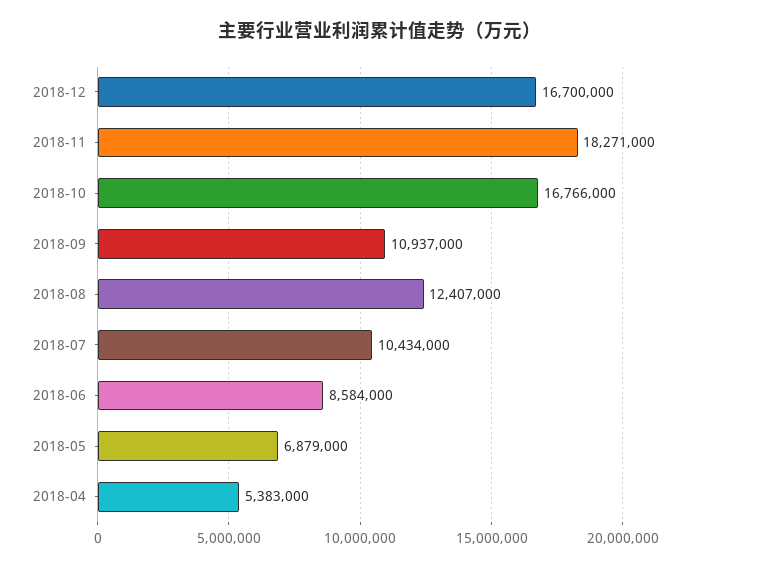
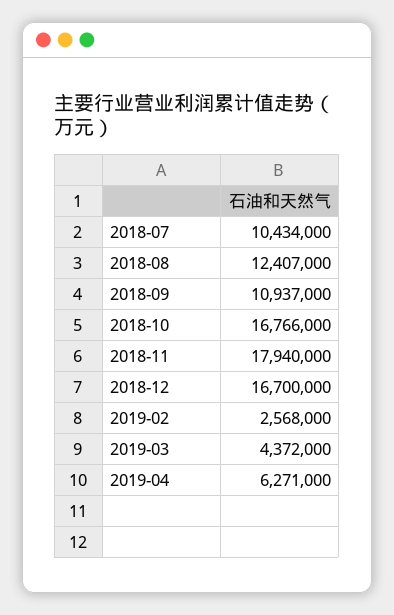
2018-11: 18271000 -> 17940000
2018-06: 8584000 -> none
2018-05: 6879000 -> none
2018-04: 5383000 -> none
2019-02: none -> 2568000
2019-03: none -> 4372000
2019-04: none -> 6271000

